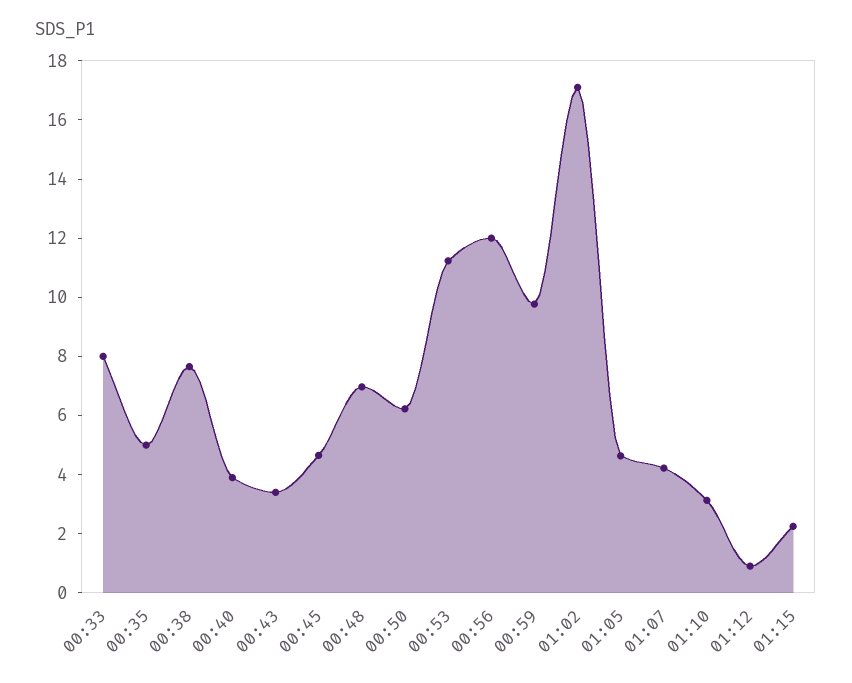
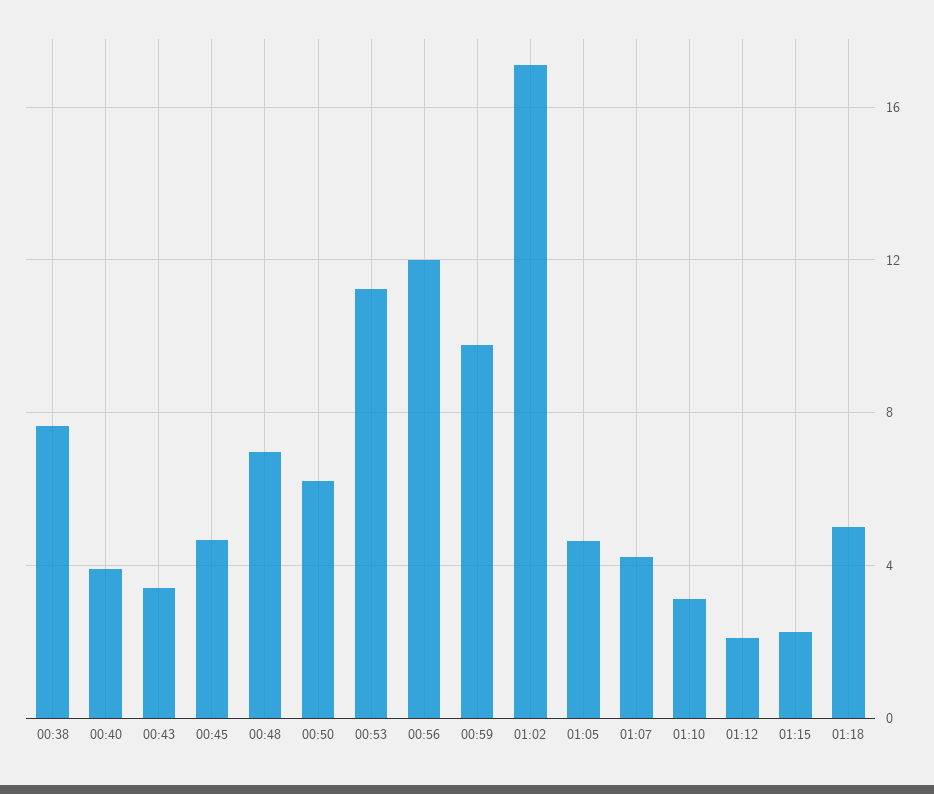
00:33: 8 -> none
00:35: 5 -> none
01:12: 1 -> 2
01:18: none -> 5

